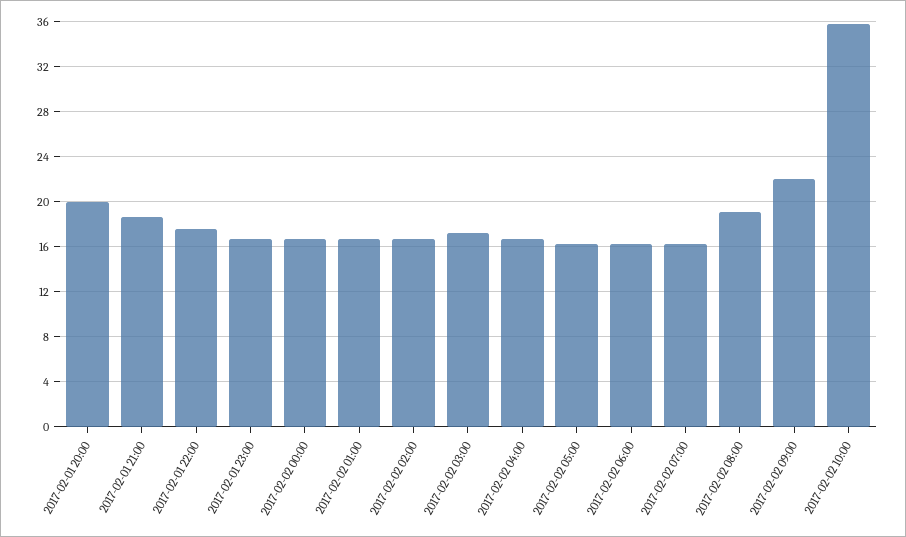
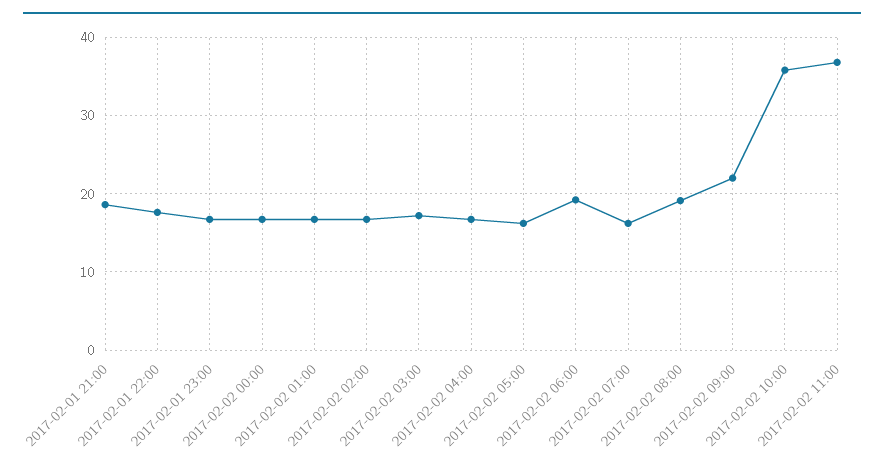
2017-02-01 20:00: 20 -> none
2017-02-02 06:00: 16 -> 19
2017-02-02 11:00: none -> 37

